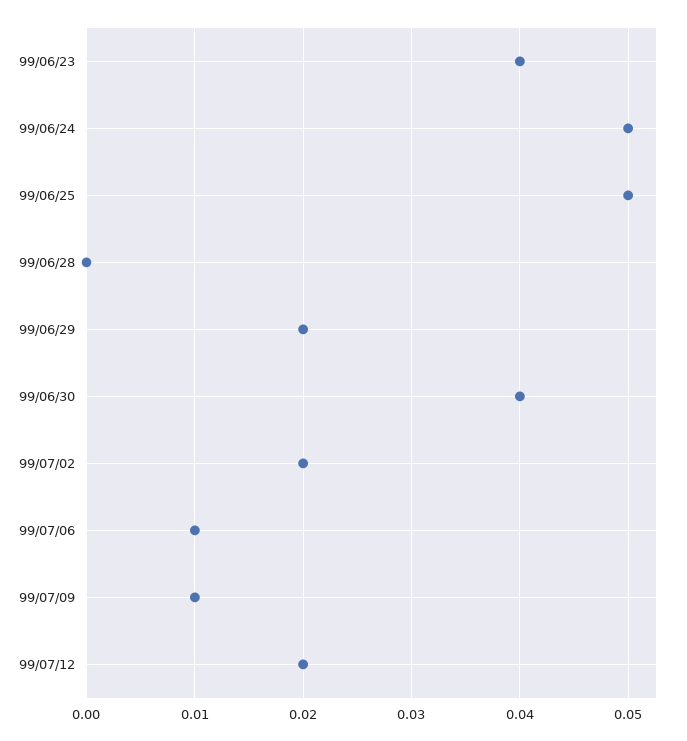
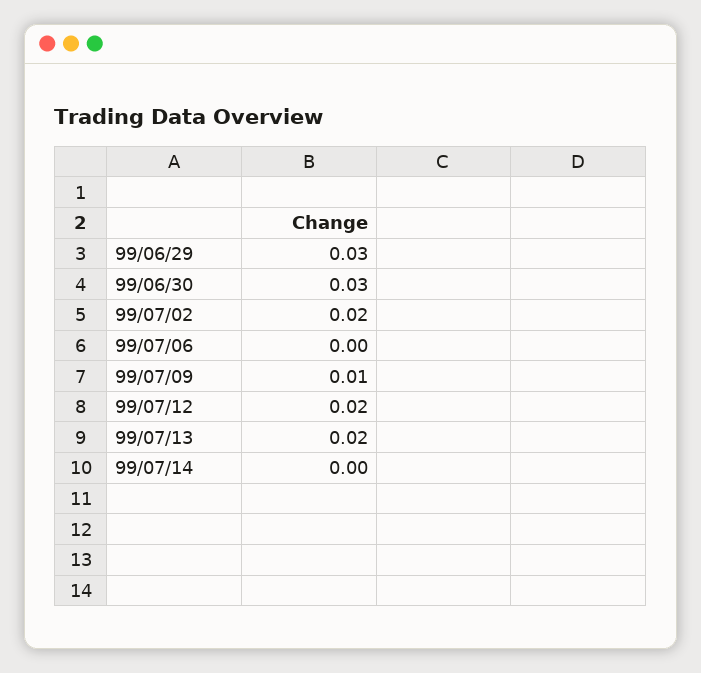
99/06/23: 0.04 -> none
99/06/24: 0.05 -> none
99/06/25: 0.05 -> none
99/06/28: 0 -> none
99/06/29: 0.02 -> 0.03
99/06/30: 0.04 -> 0.03
99/07/06: 0.01 -> 0
99/07/13: none -> 0.02
99/07/14: none -> 0

